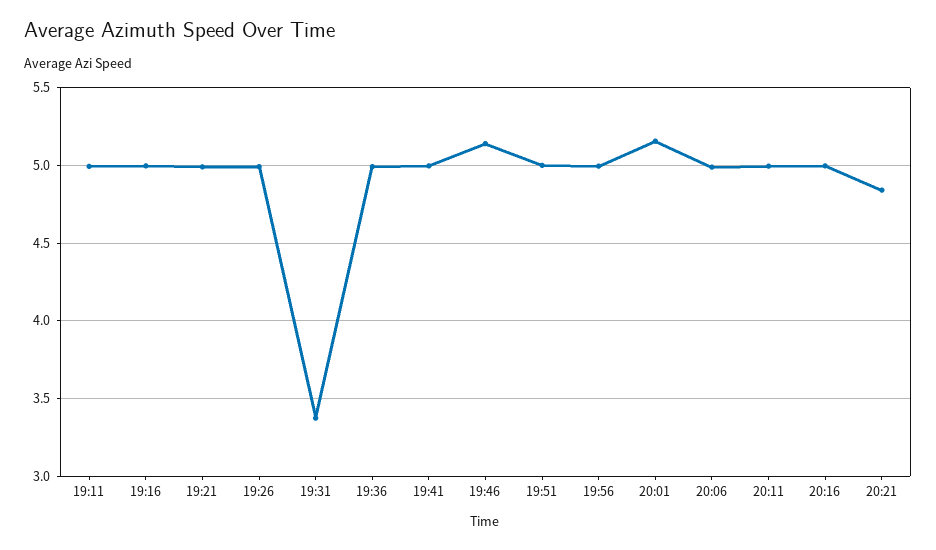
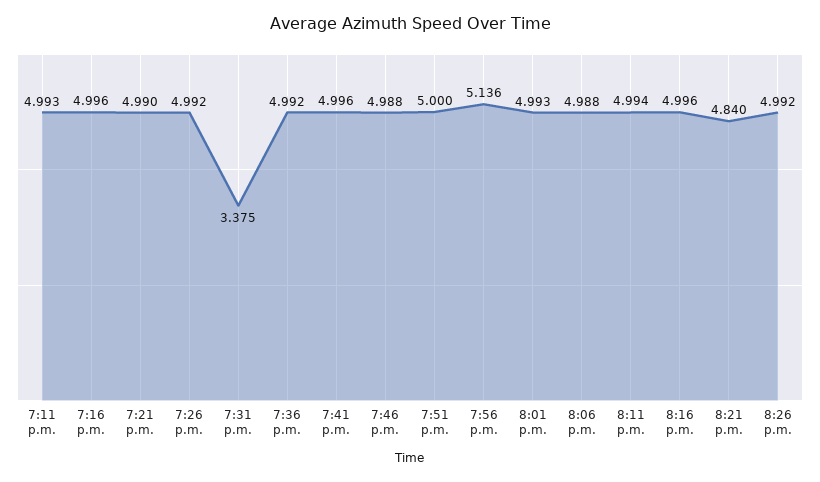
19:46: 5.15 -> 4.988
19:56: 5 -> 5.136
20:01: 5.15 -> 4.993
8:26 p.m.: none -> 4.992

